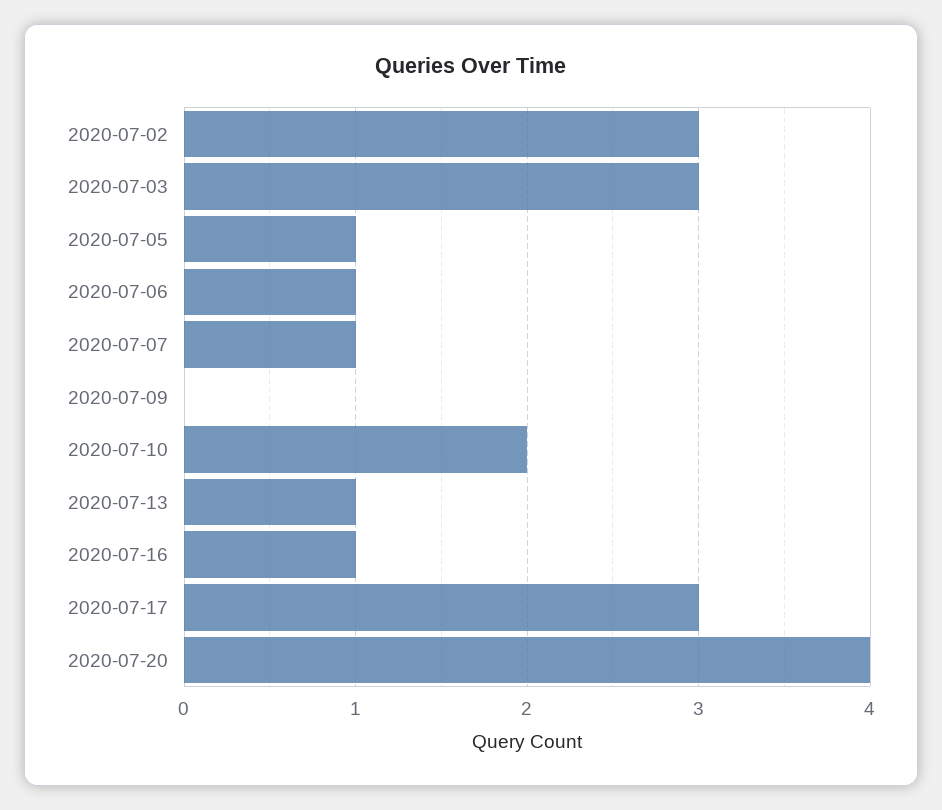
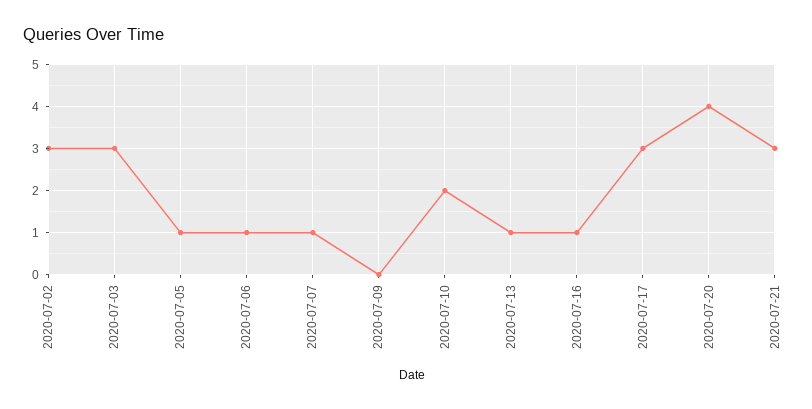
2020-07-21: none -> 3

